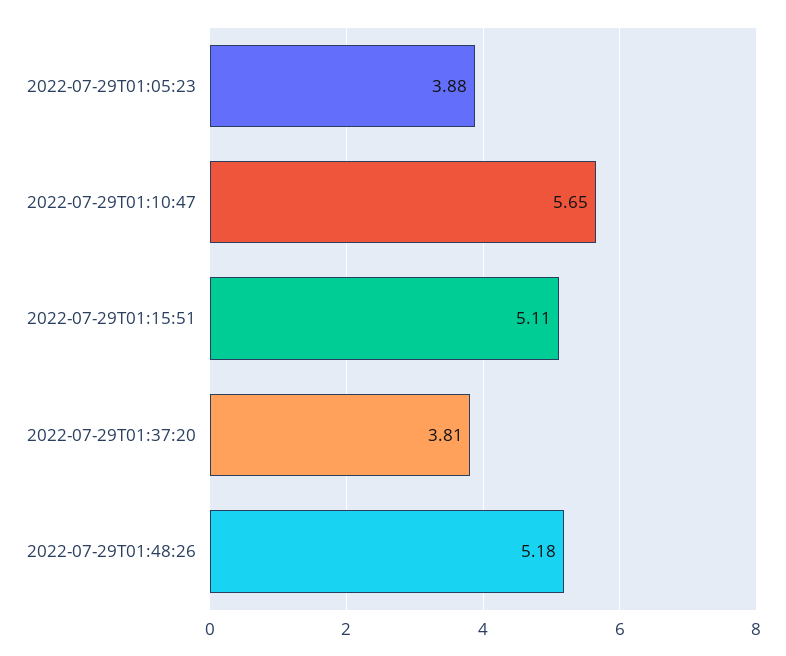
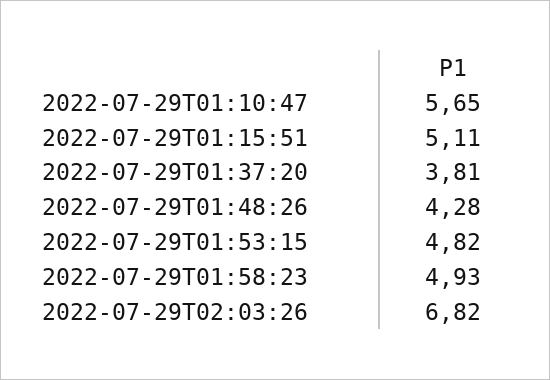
2022-07-29T01:05:23: 3.88 -> none
2022-07-29T01:48:26: 5.18 -> 4.28
2022-07-29T01:53:15: none -> 4.82
2022-07-29T01:58:23: none -> 4.93
2022-07-29T02:03:26: none -> 6.82

